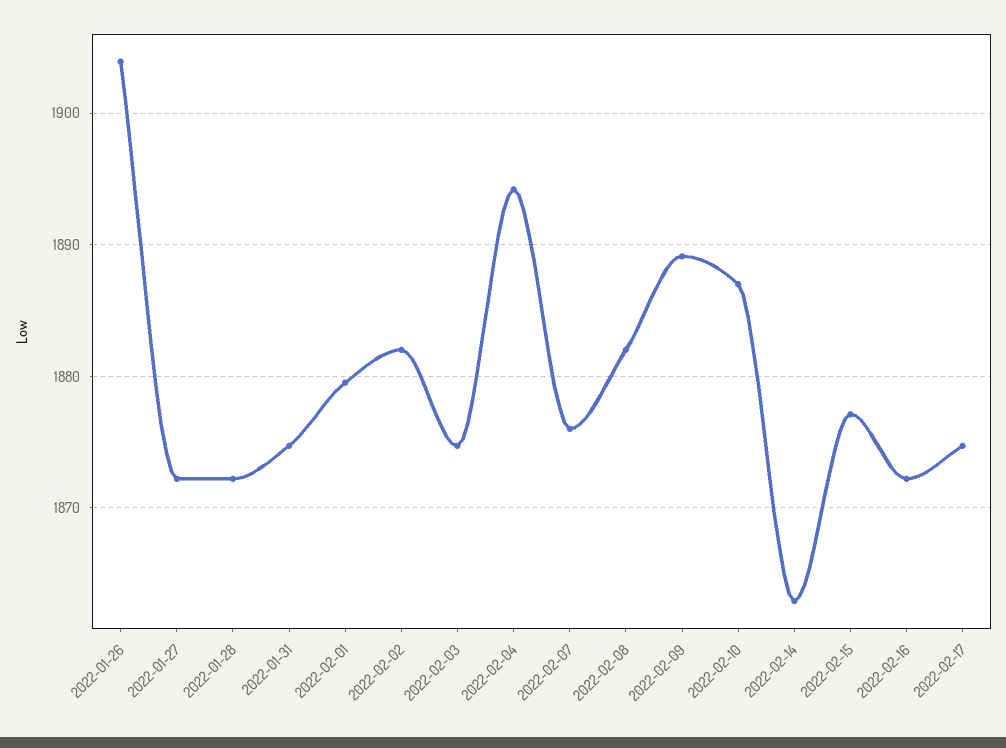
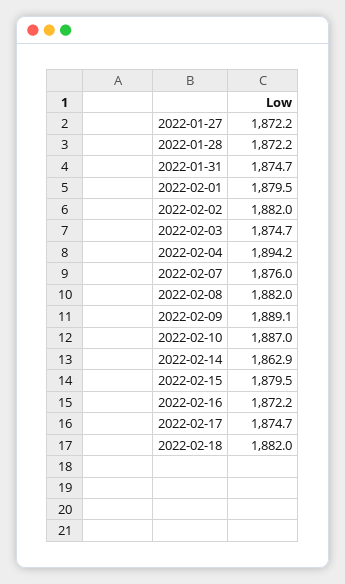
2022-01-26: 1904 -> none
2022-02-15: 1877 -> 1879.5
2022-02-18: none -> 1882

